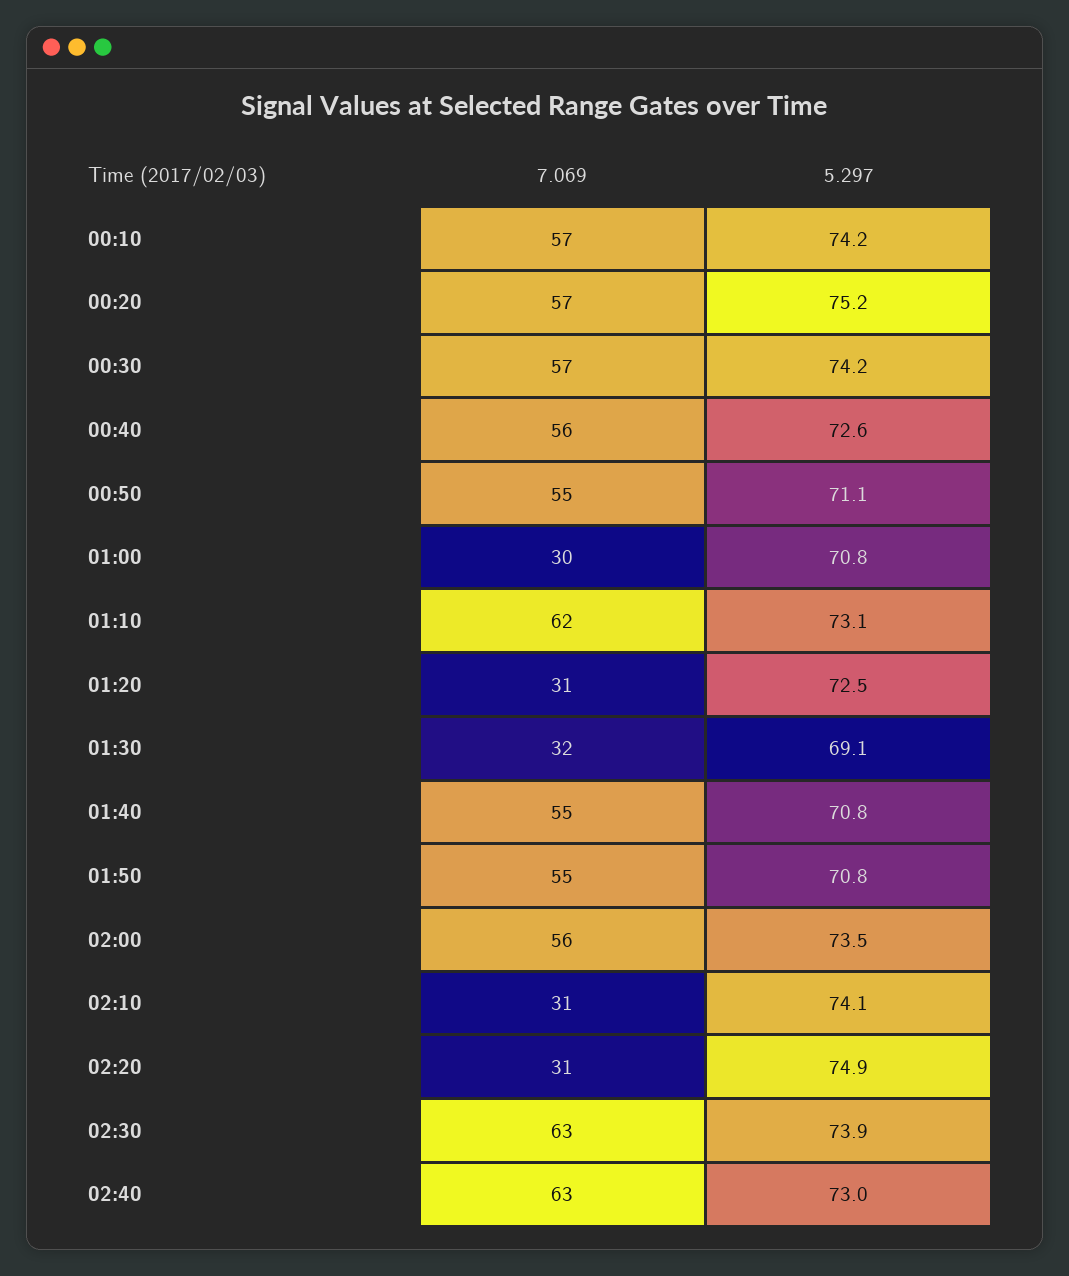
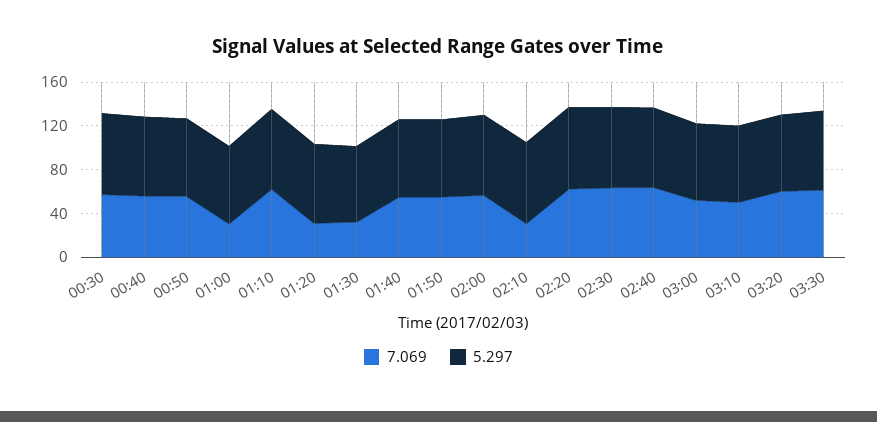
7.069, 00:10: 57 -> none
5.297, 00:10: 74.2 -> none
7.069, 00:20: 57 -> none
5.297, 00:20: 75.2 -> none
7.069, 02:20: 31 -> 60
7.069, 03:00: none -> 50
5.297, 03:00: none -> 70
7.069, 03:10: none -> 50
5.297, 03:10: none -> 70
7.069, 03:20: none -> 60
5.297, 03:20: none -> 70
7.069, 03:30: none -> 60
5.297, 03:30: none -> 70

